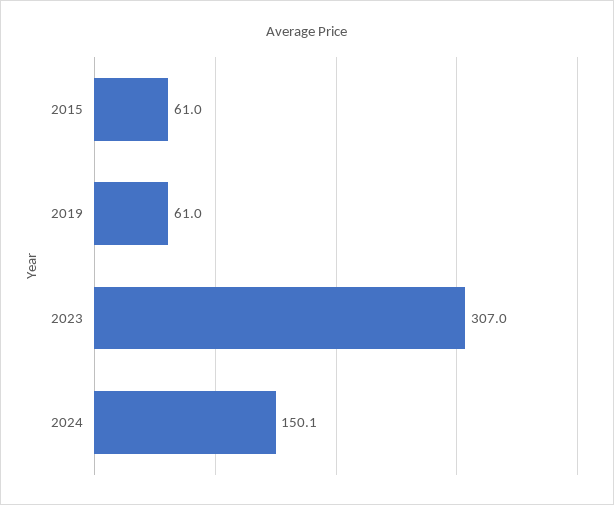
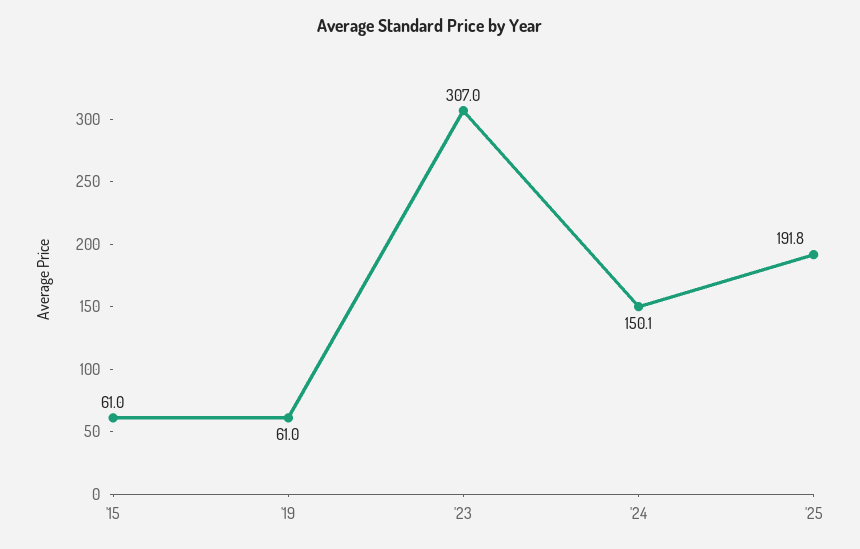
'25: none -> 191.8

